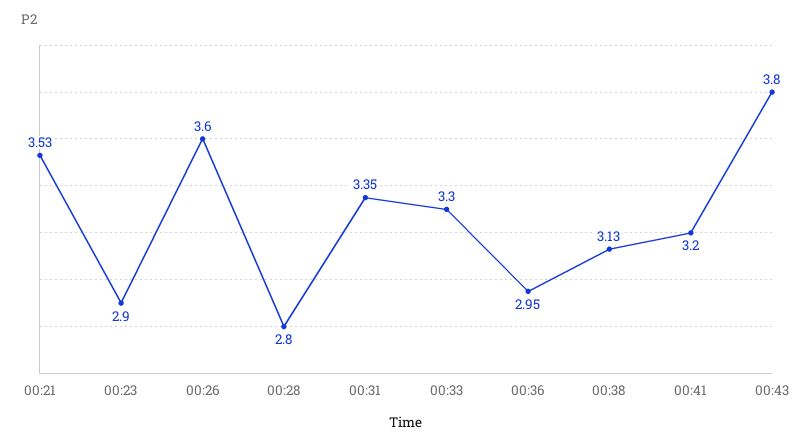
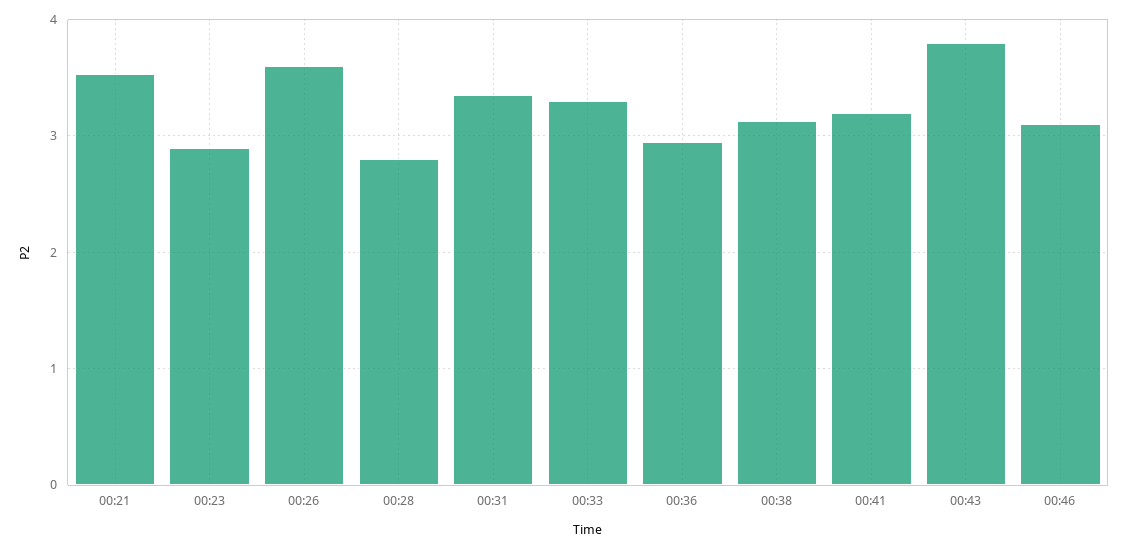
00:46: none -> 3.1

